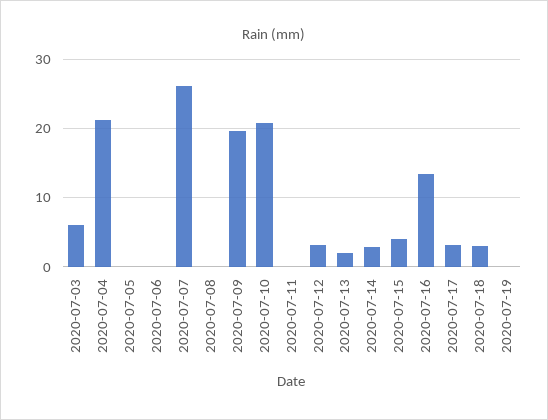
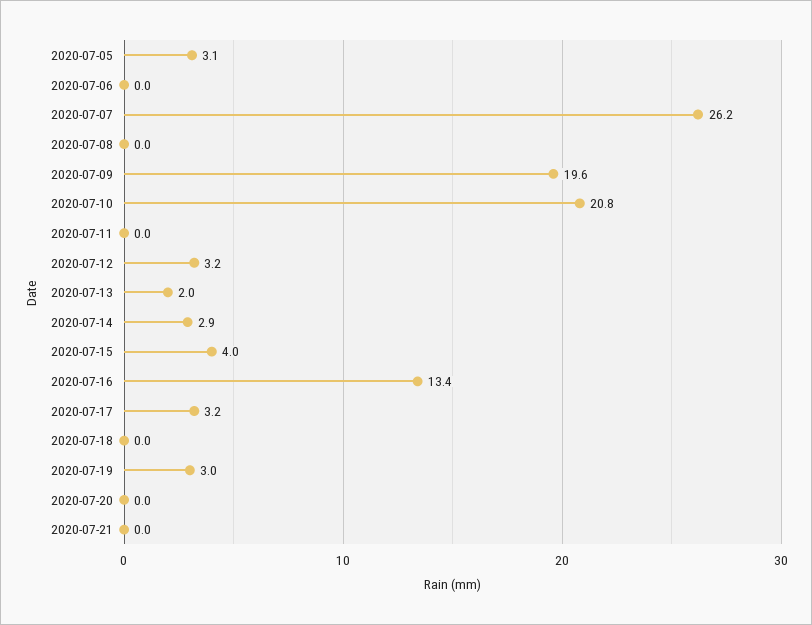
2020-07-03: 6 -> none
2020-07-04: 21 -> none
2020-07-05: 0 -> 3.1
2020-07-18: 3 -> 0
2020-07-19: 0 -> 3
2020-07-20: none -> 0
2020-07-21: none -> 0

